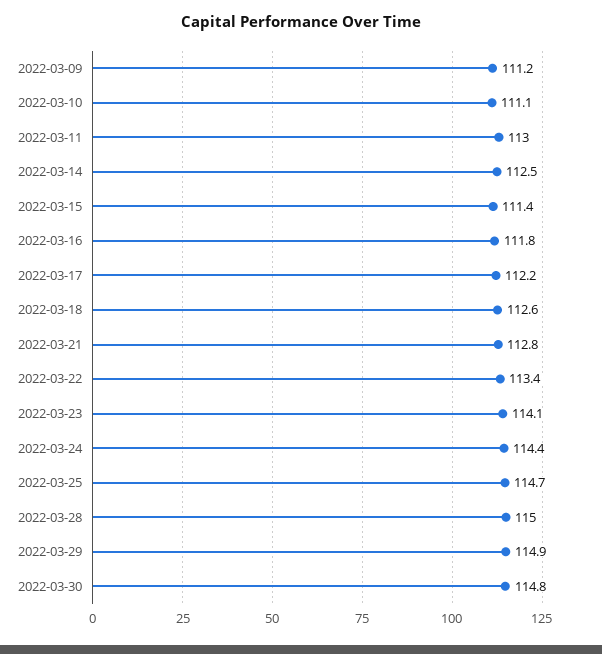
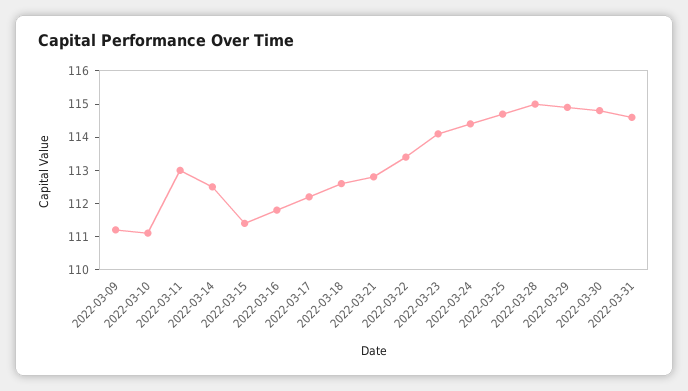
2022-03-31: none -> 114.5

